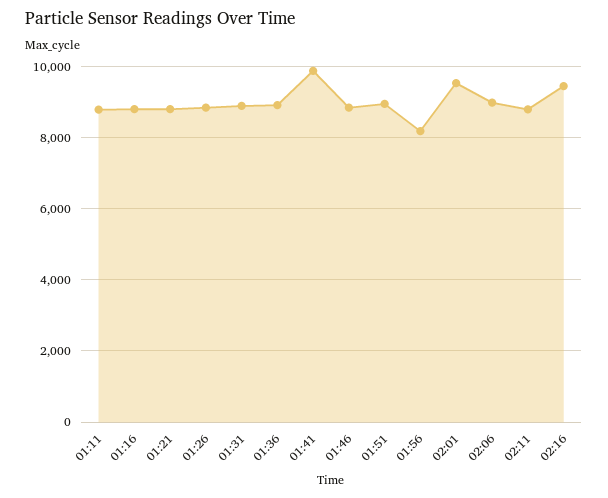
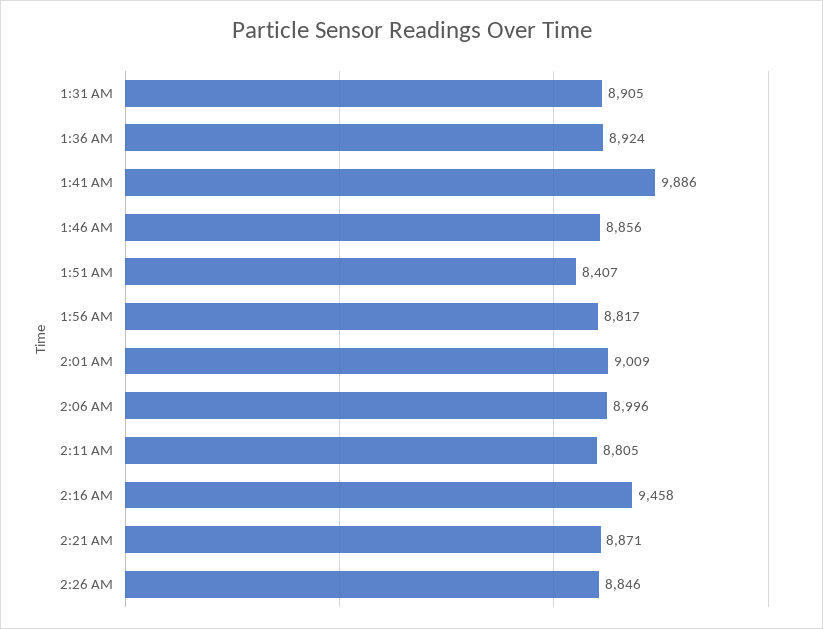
01:11: 8800 -> none
01:16: 8800 -> none
01:21: 8800 -> none
01:26: 8800 -> none
01:51: 9000 -> 8407
01:56: 8200 -> 8817
02:01: 9600 -> 9009
2:21 AM: none -> 8871
2:26 AM: none -> 8846

